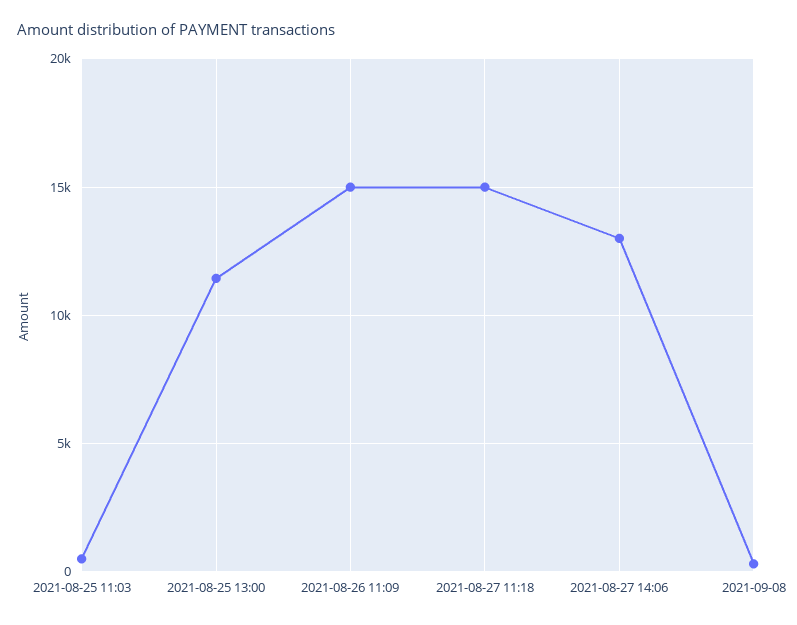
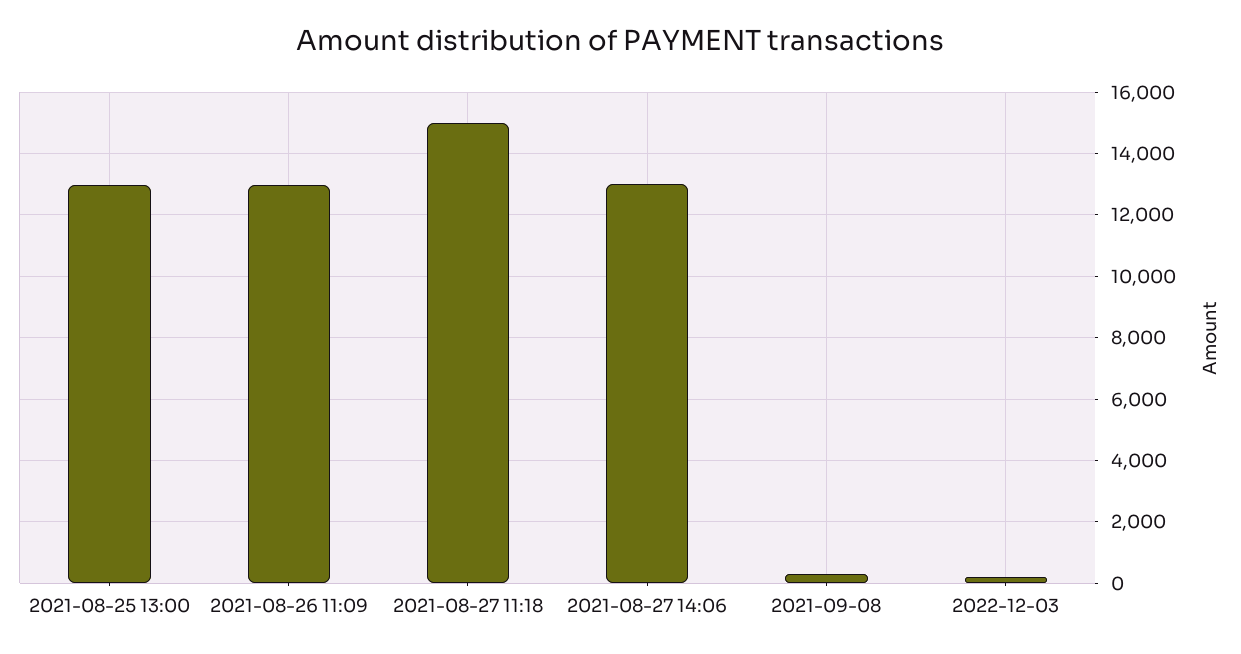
2021-08-25 11:03: 500 -> none
2021-08-25 13:00: 11500 -> 13000
2021-08-26 11:09: 15000 -> 13000
2022-12-03: none -> 200

